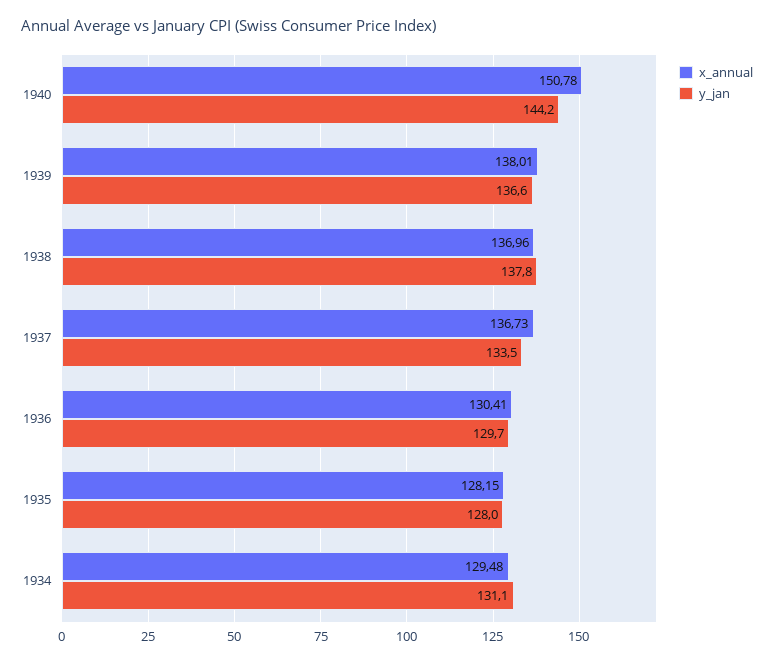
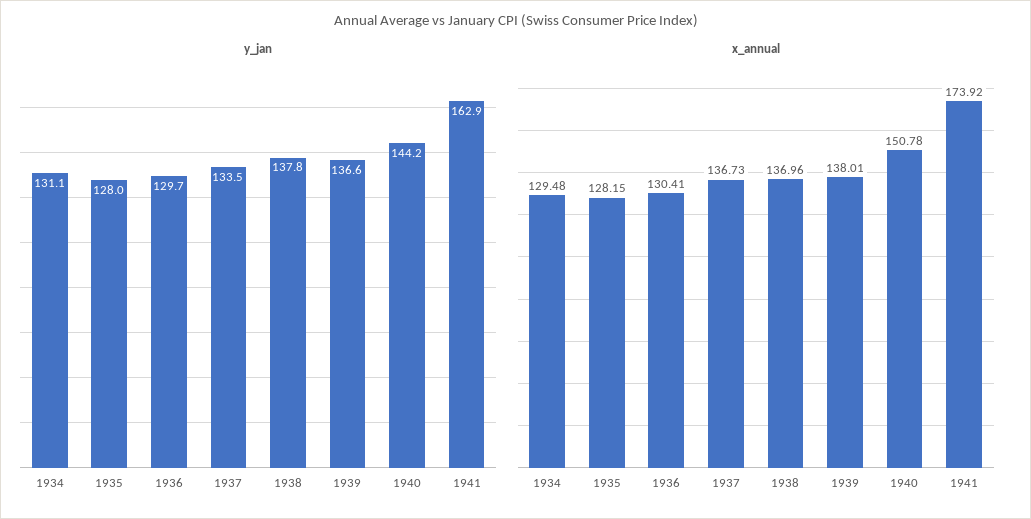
y_jan, 1941: none -> 162.9
x_annual, 1941: none -> 173.92

